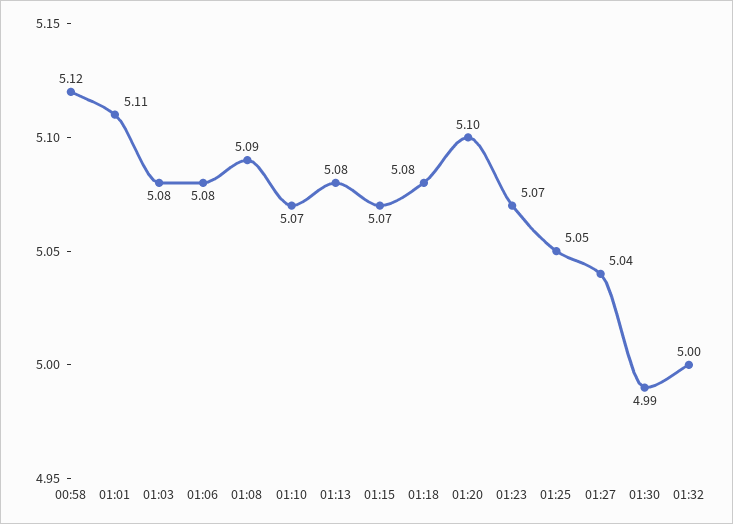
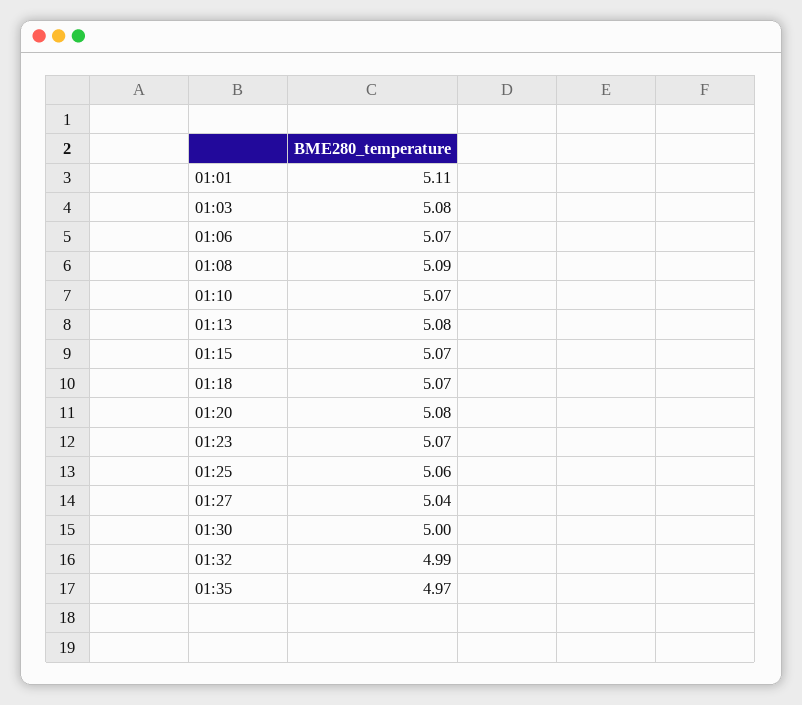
00:58: 5.12 -> none
01:06: 5.08 -> 5.07
01:18: 5.08 -> 5.07
01:20: 5.1 -> 5.08
01:25: 5.05 -> 5.06
01:30: 4.99 -> 5
01:32: 5 -> 4.99
01:35: none -> 4.97

